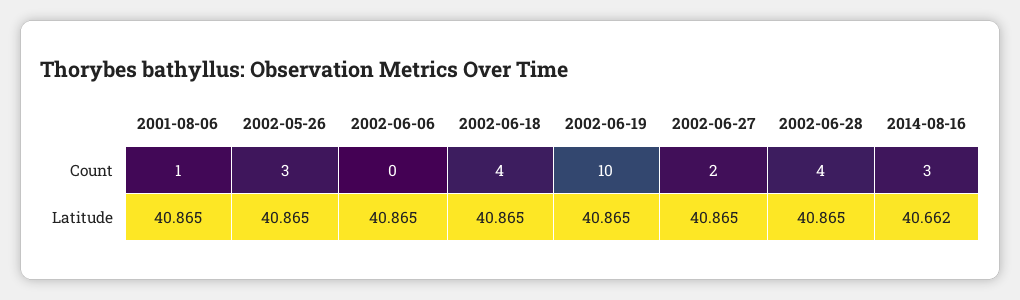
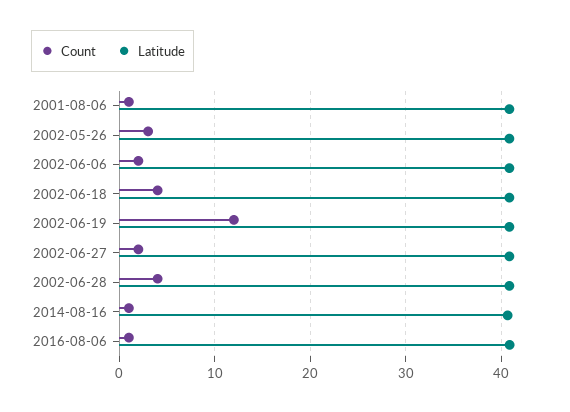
Count, 2002-06-06: 0 -> 2
Count, 2002-06-19: 10 -> 12
Count, 2014-08-16: 3 -> 1
Count, 2016-08-06: none -> 1
Latitude, 2016-08-06: none -> 41

